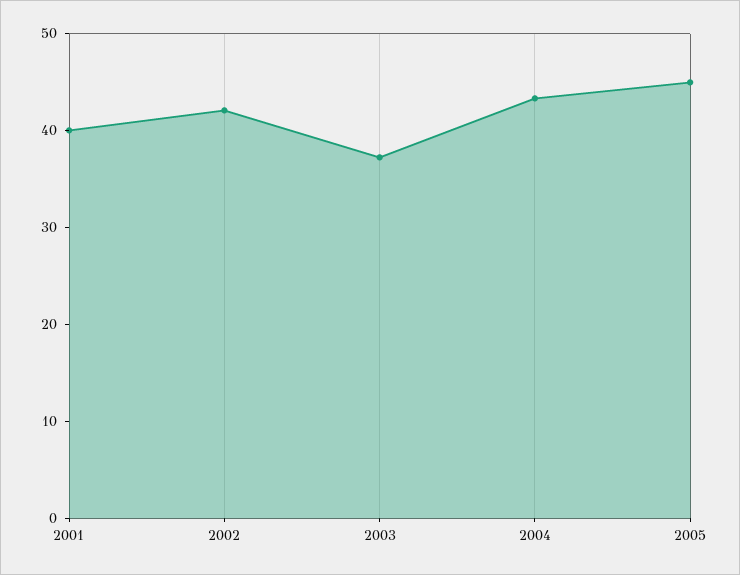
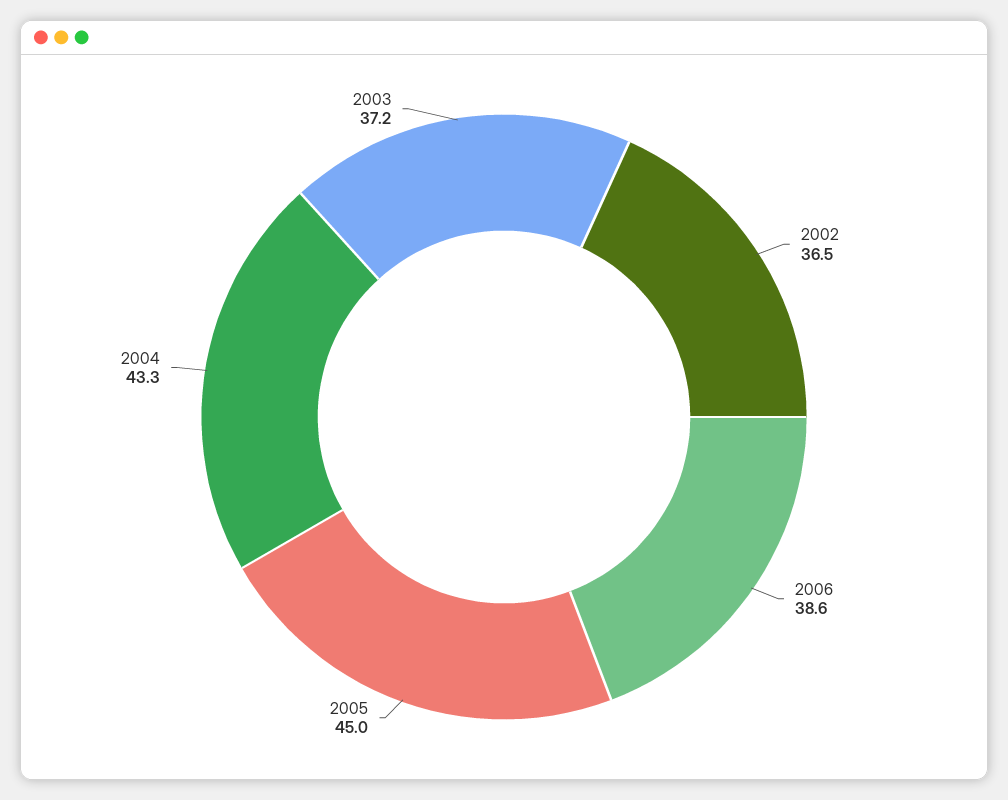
2001: 40 -> none
2002: 42 -> 36.5
2006: none -> 38.6

